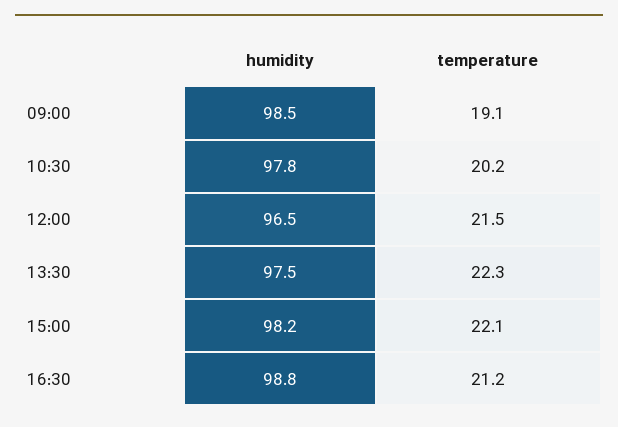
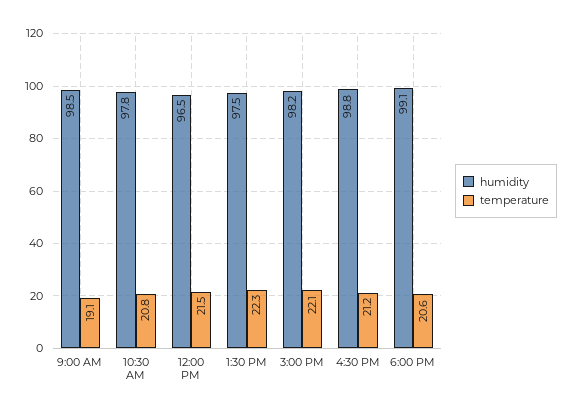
temperature, 10:30: 20.2 -> 20.8
humidity, 6:00 PM: none -> 99.1
temperature, 6:00 PM: none -> 20.6

